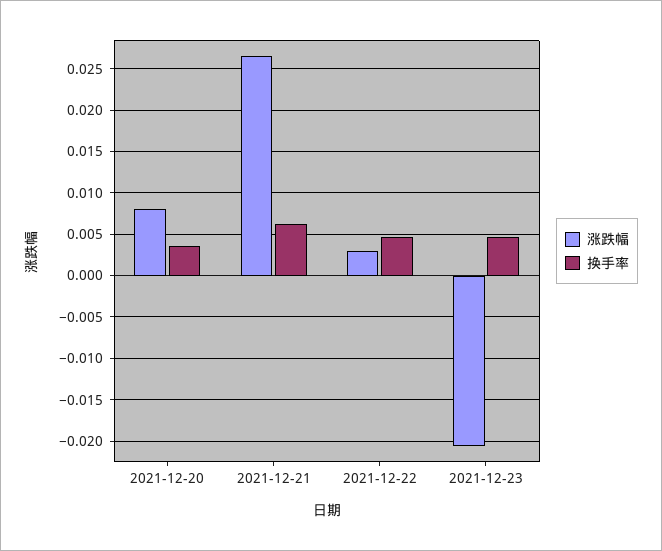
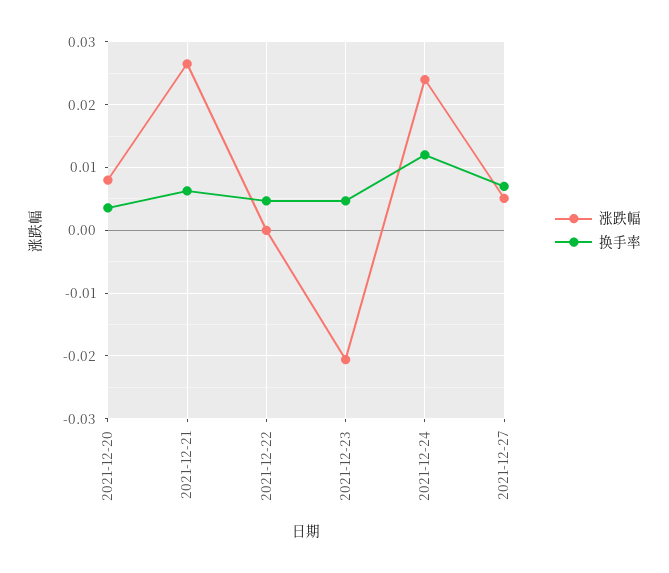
涨跌幅, 2021-12-22: 0.003 -> 0
涨跌幅, 2021-12-24: none -> 0.024
换手率, 2021-12-24: none -> 0.012
涨跌幅, 2021-12-27: none -> 0.005
换手率, 2021-12-27: none -> 0.007

